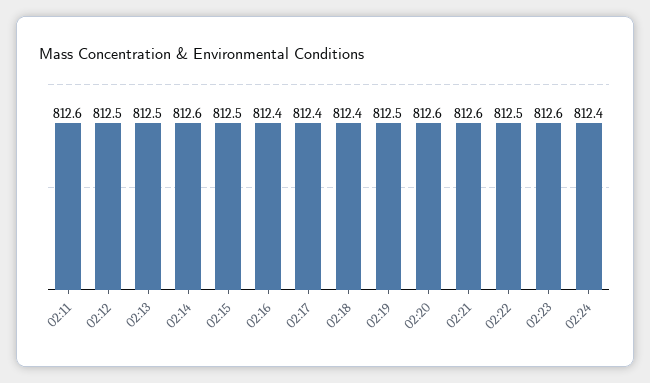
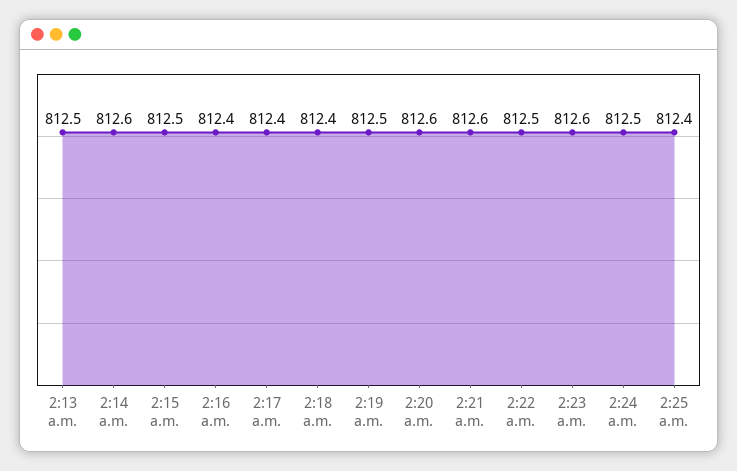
02:11: 812.6 -> none
02:12: 812.5 -> none
02:24: 812.4 -> 812.5
2:25 a.m.: none -> 812.4

